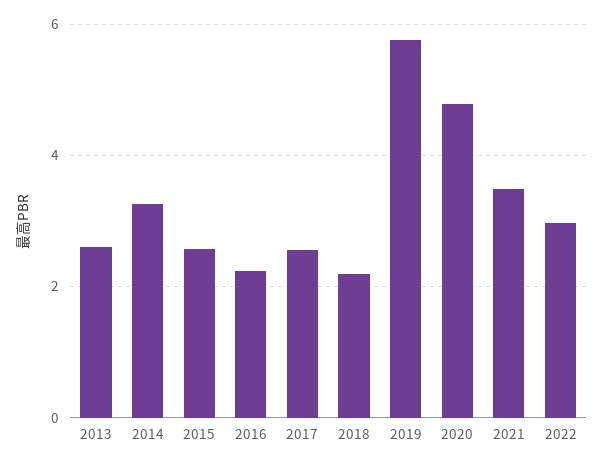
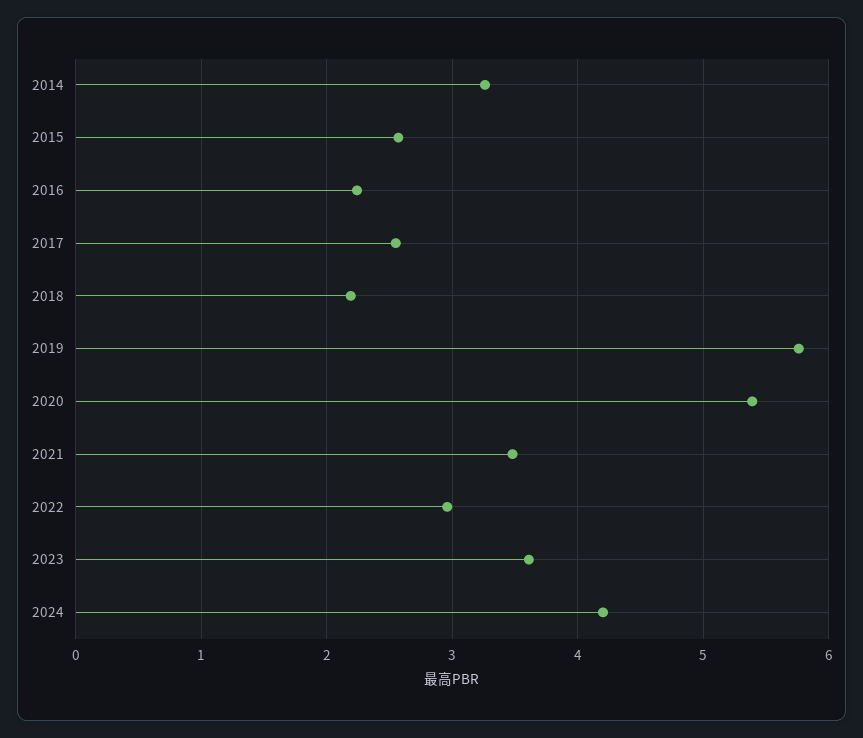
2013: 2.6 -> none
2020: 4.8 -> 5.4
2023: none -> 3.6
2024: none -> 4.2

